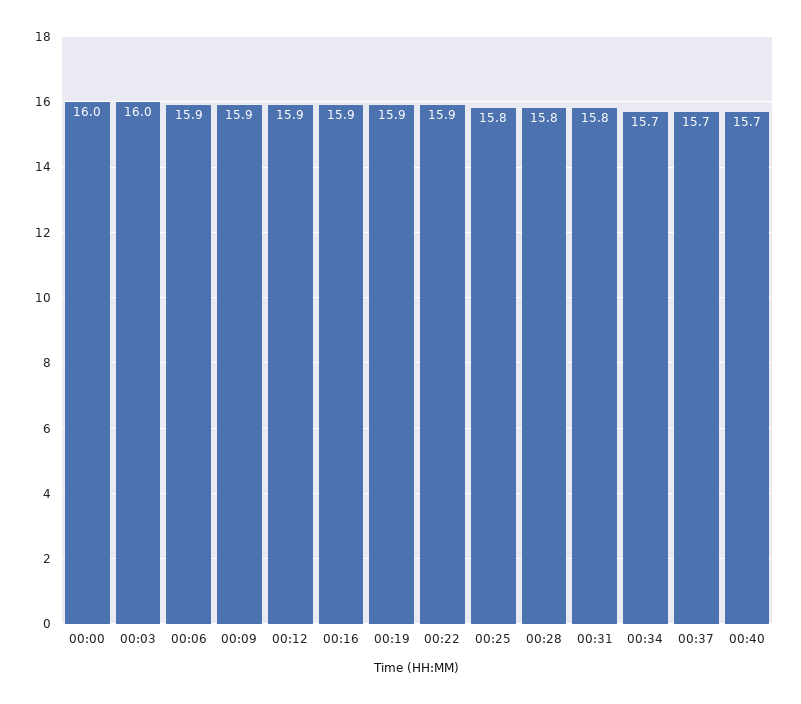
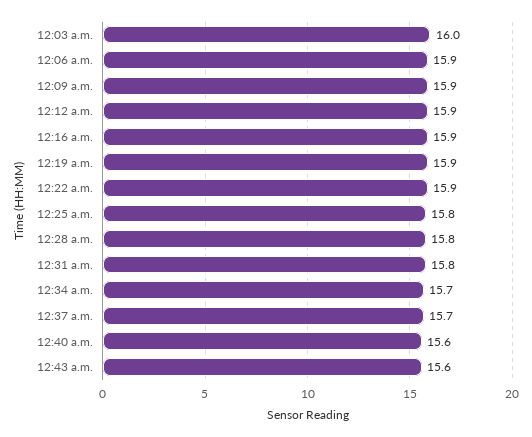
00:00: 16 -> none
00:40: 15.7 -> 15.6
12:43 a.m.: none -> 15.6

